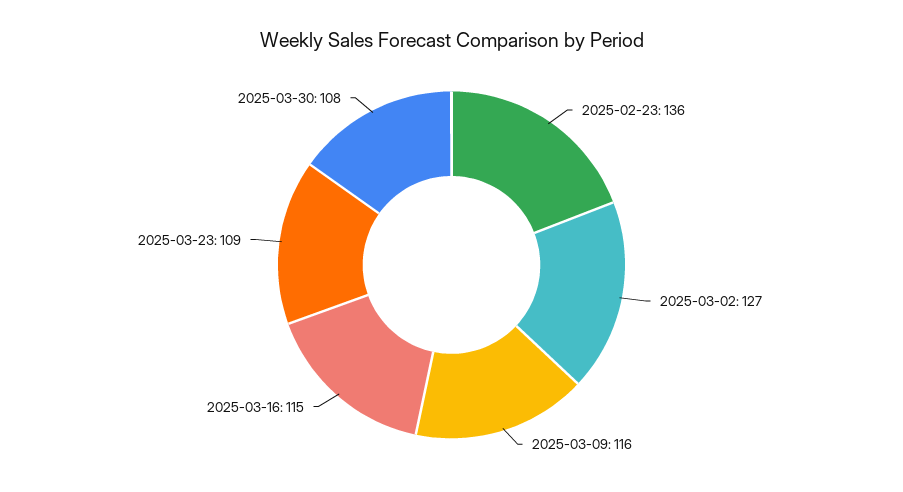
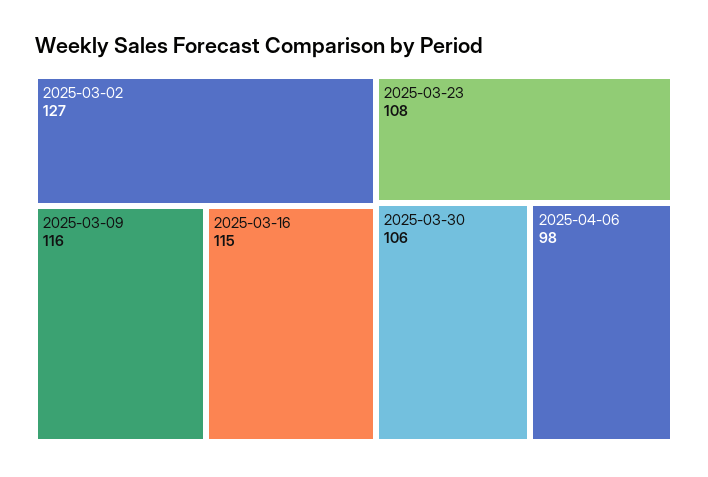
2025-02-23: 136 -> none
2025-03-23: 109 -> 108
2025-03-30: 108 -> 106
2025-04-06: none -> 98

